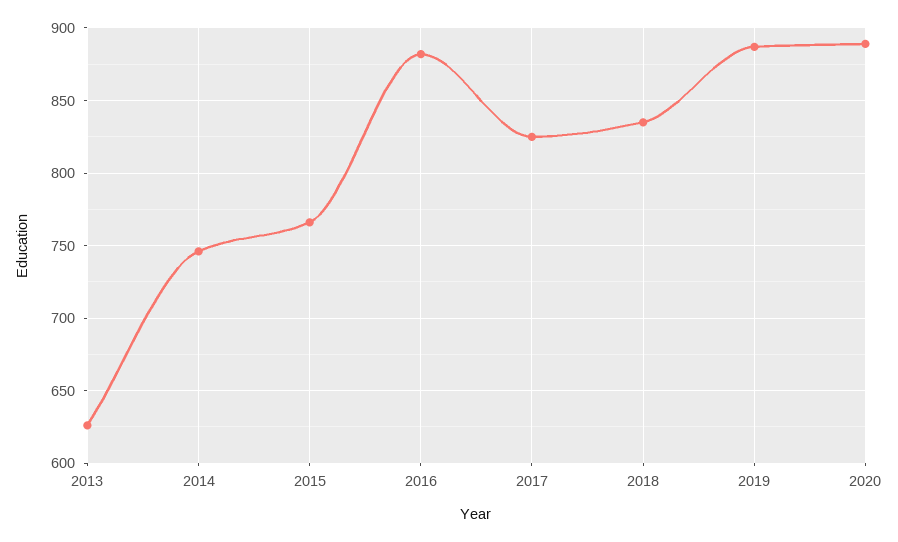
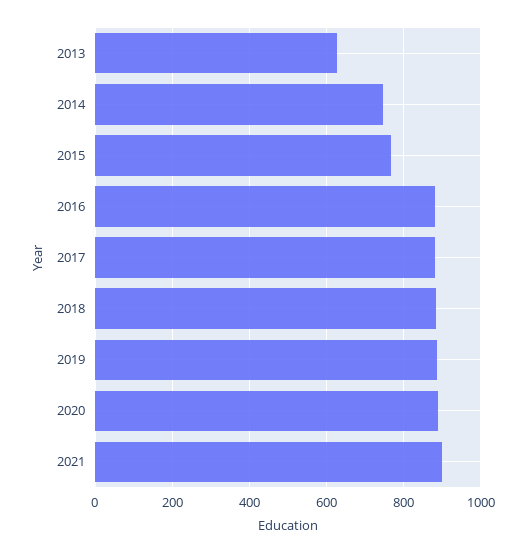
2017: 825 -> 880
2018: 835 -> 880
2021: none -> 900

